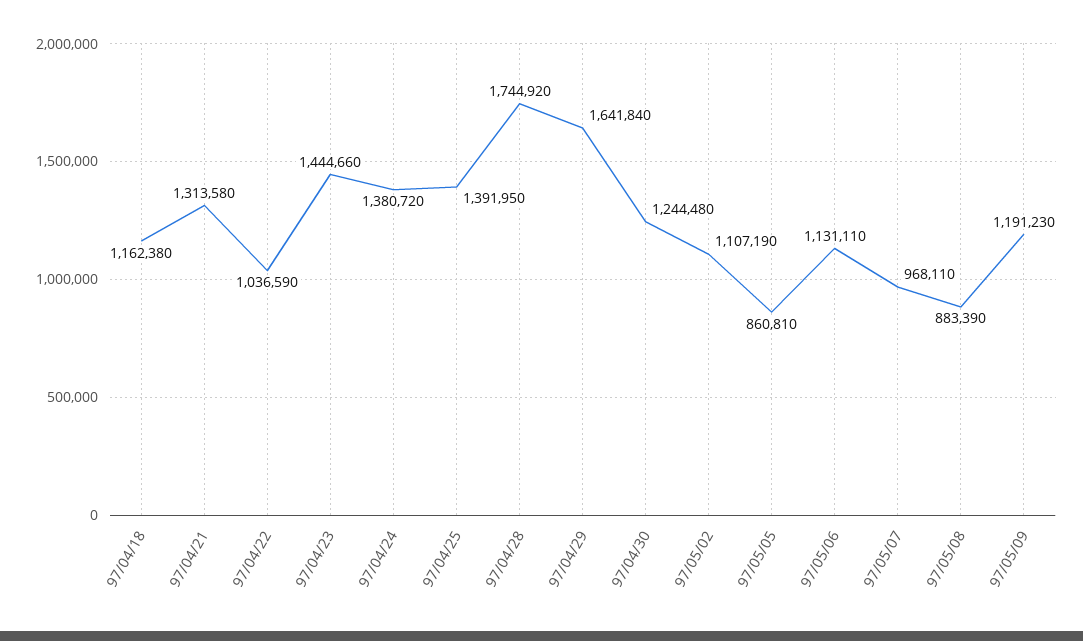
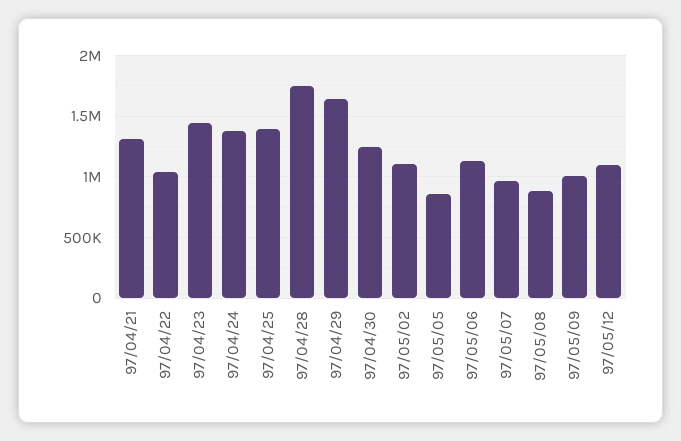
97/04/18: 1162380 -> none
97/05/09: 1191230 -> 1000000
97/05/12: none -> 1100000

